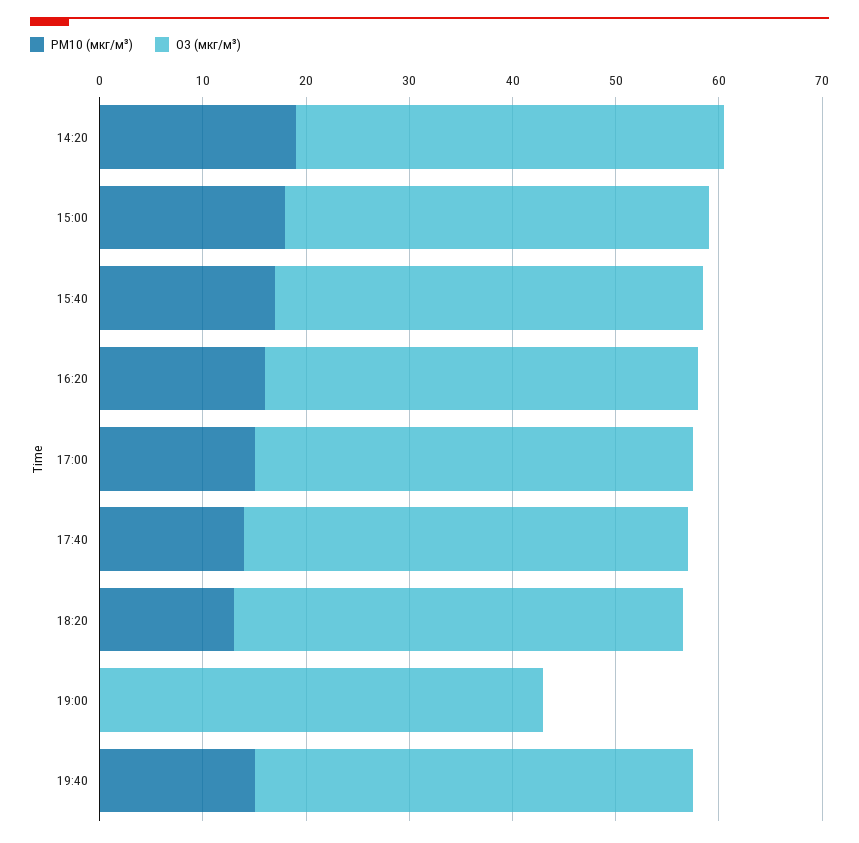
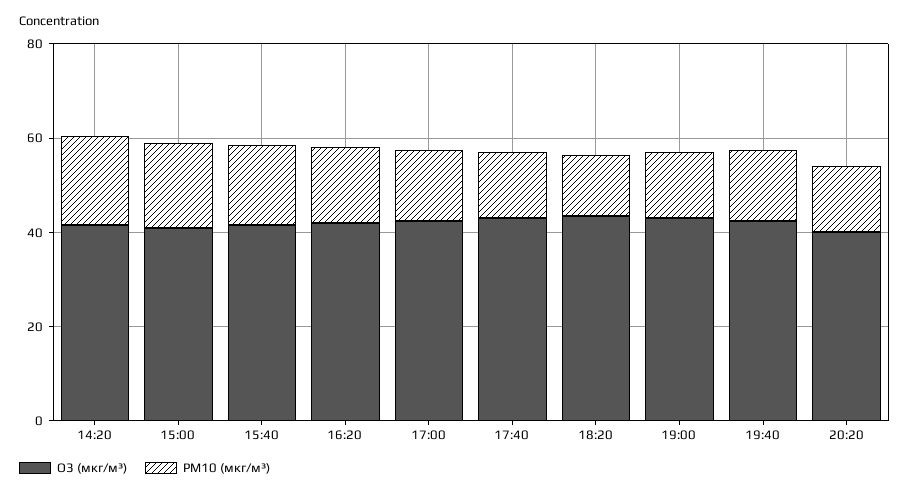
PM10 (мкг/м³), 19:00: 0 -> 15
O3 (мкг/м³), 20:20: none -> 40
PM10 (мкг/м³), 20:20: none -> 15

